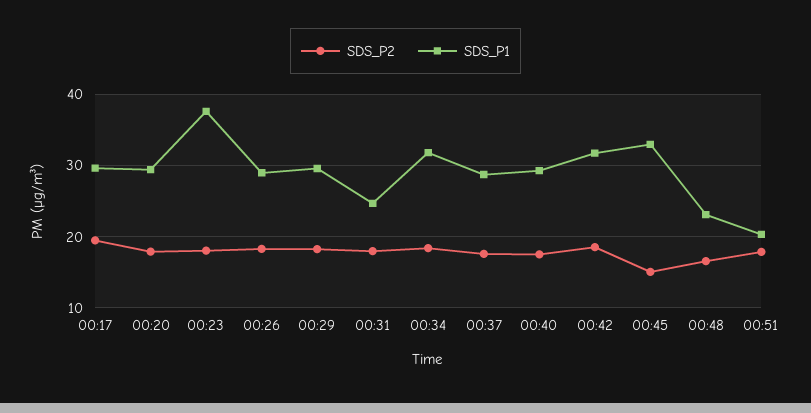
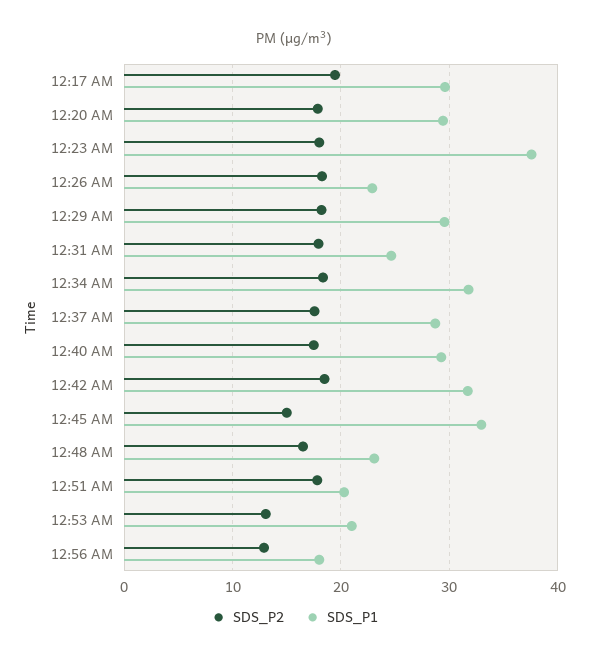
SDS_P1, 00:26: 29 -> 23
SDS_P2, 12:53 AM: none -> 13
SDS_P1, 12:53 AM: none -> 21
SDS_P2, 12:56 AM: none -> 13
SDS_P1, 12:56 AM: none -> 18

